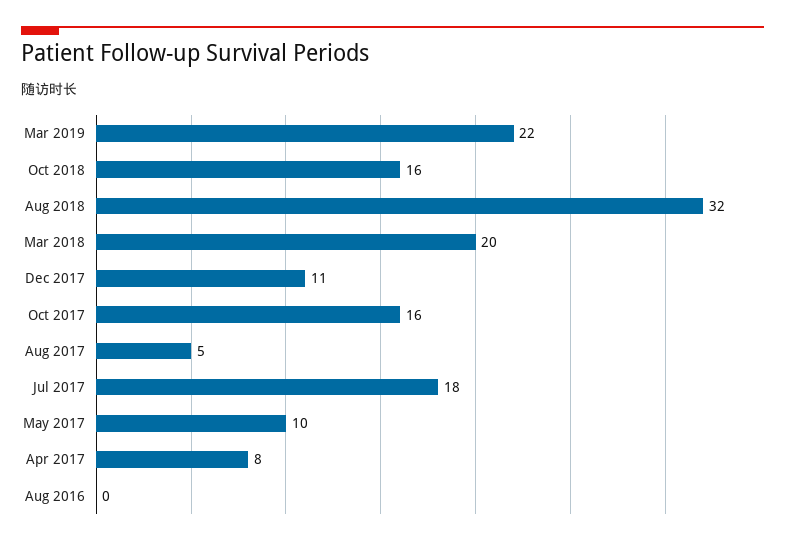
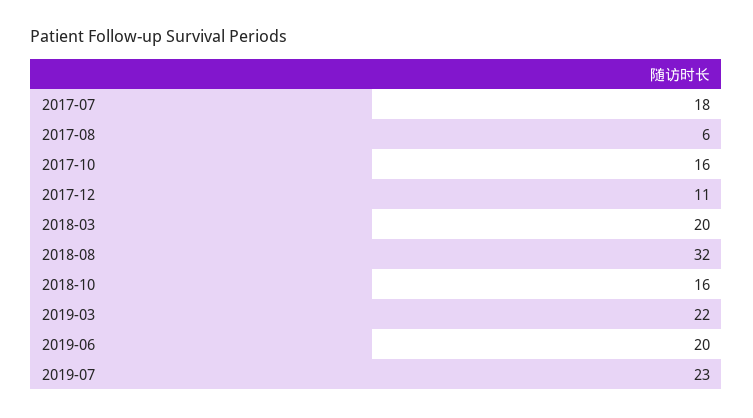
Aug 2017: 5 -> 6
May 2017: 10 -> none
Apr 2017: 8 -> none
Aug 2016: 0 -> none
2019-06: none -> 20
2019-07: none -> 23

